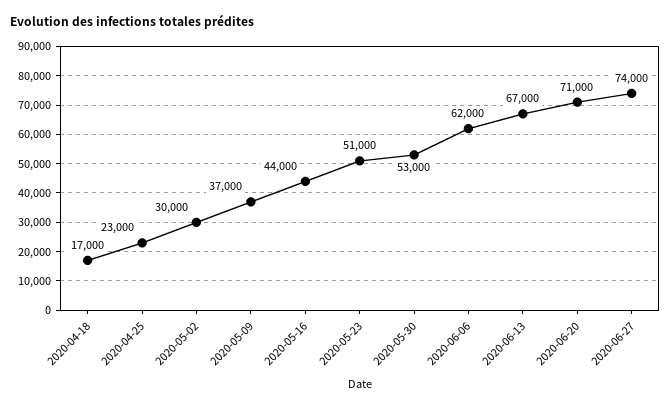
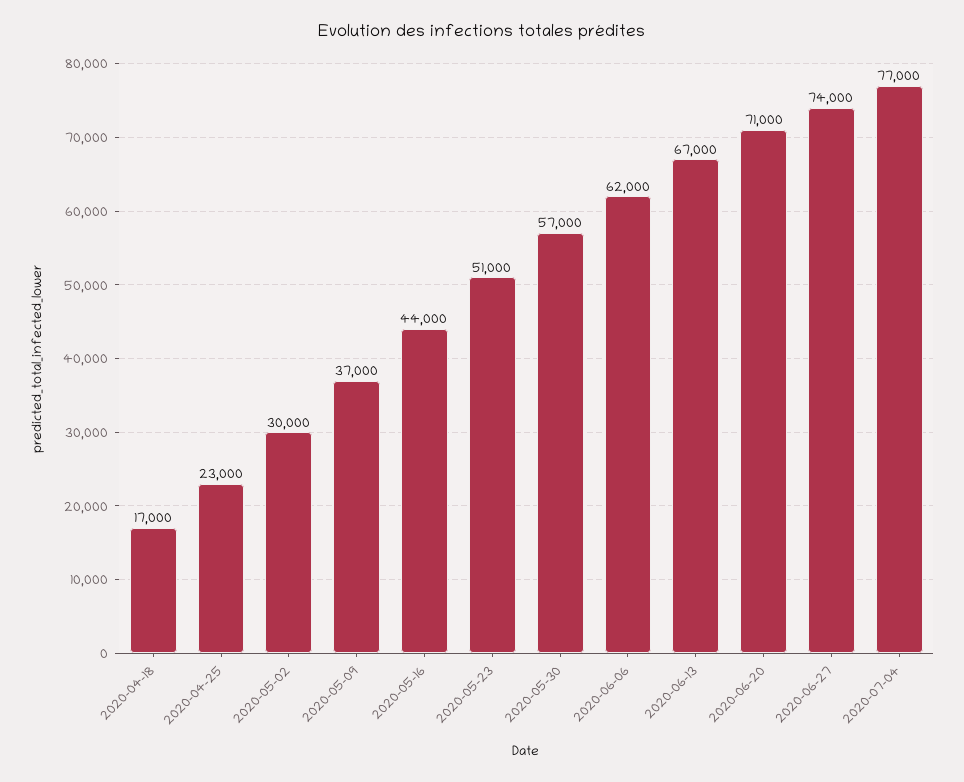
2020-05-30: 53000 -> 57000
2020-07-04: none -> 77000

